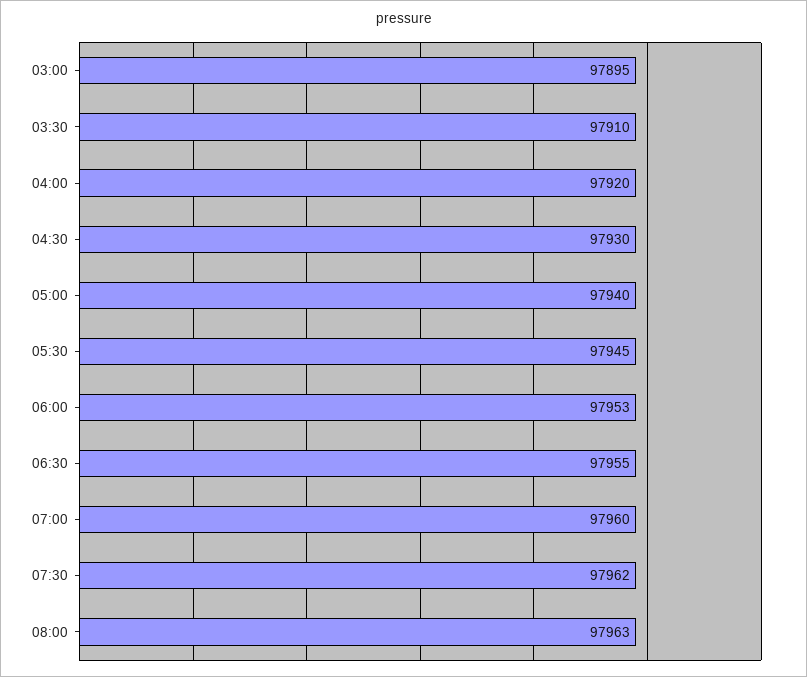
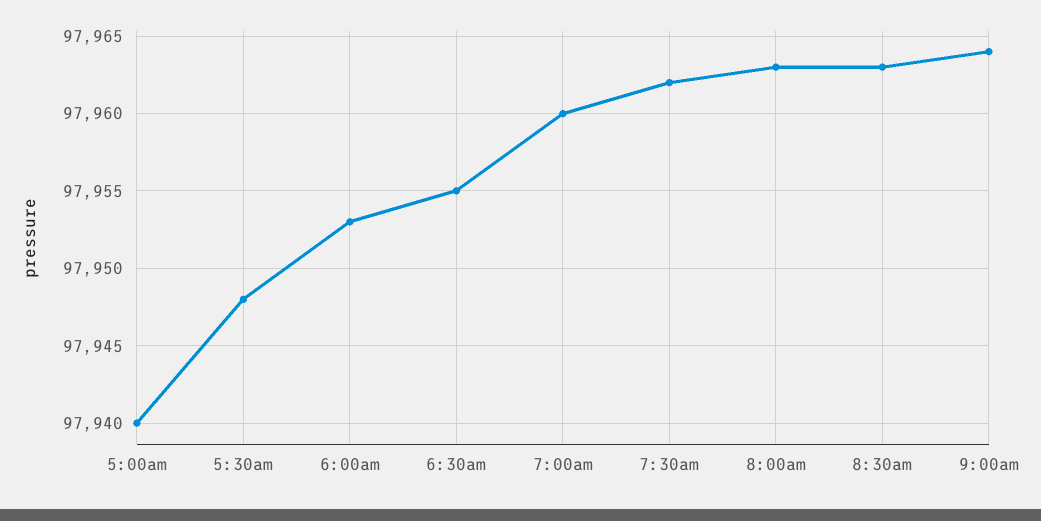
03:00: 97895 -> none
03:30: 97910 -> none
04:00: 97920 -> none
04:30: 97930 -> none
05:30: 97945 -> 97948
8:30am: none -> 97963
9:00am: none -> 97964

